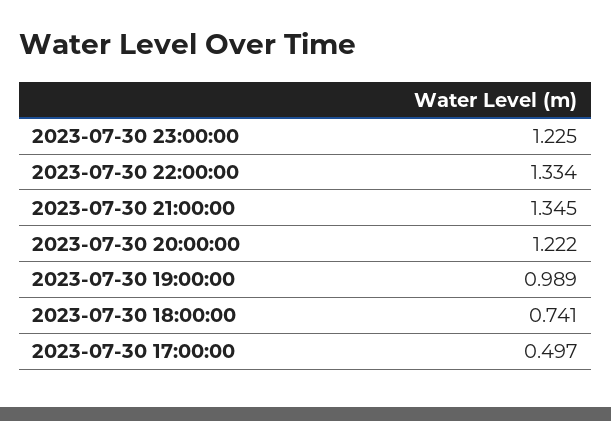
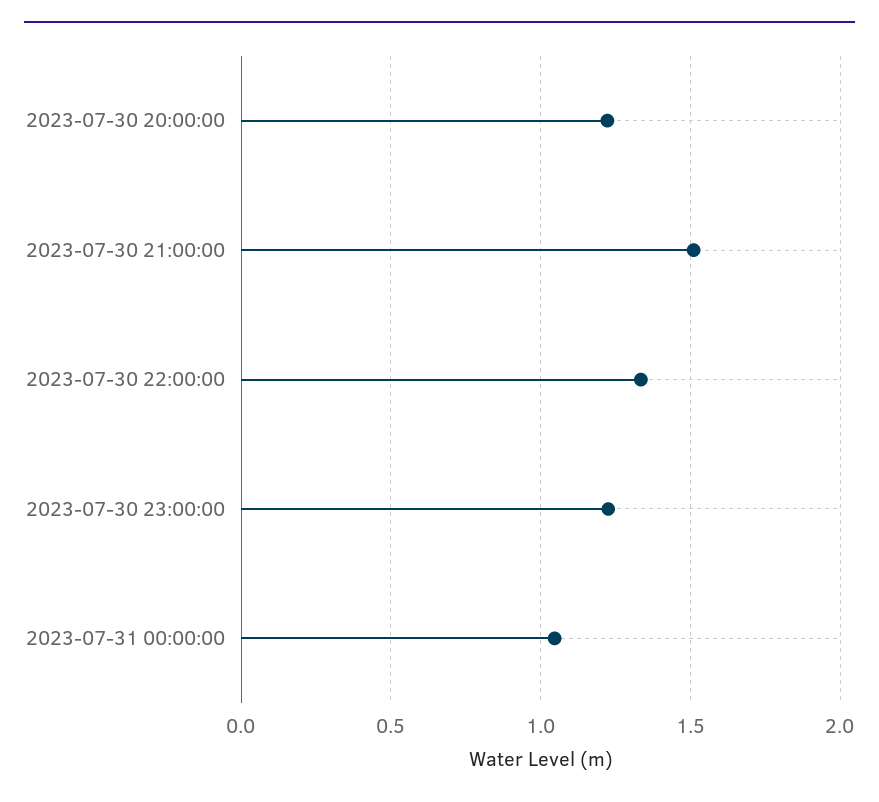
2023-07-30 21:00:00: 1.345 -> 1.5
2023-07-30 19:00:00: 0.989 -> none
2023-07-30 18:00:00: 0.741 -> none
2023-07-30 17:00:00: 0.497 -> none
2023-07-31 00:00:00: none -> 1.05

